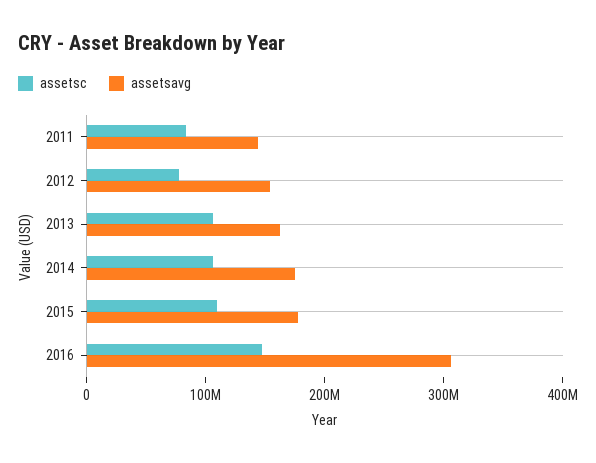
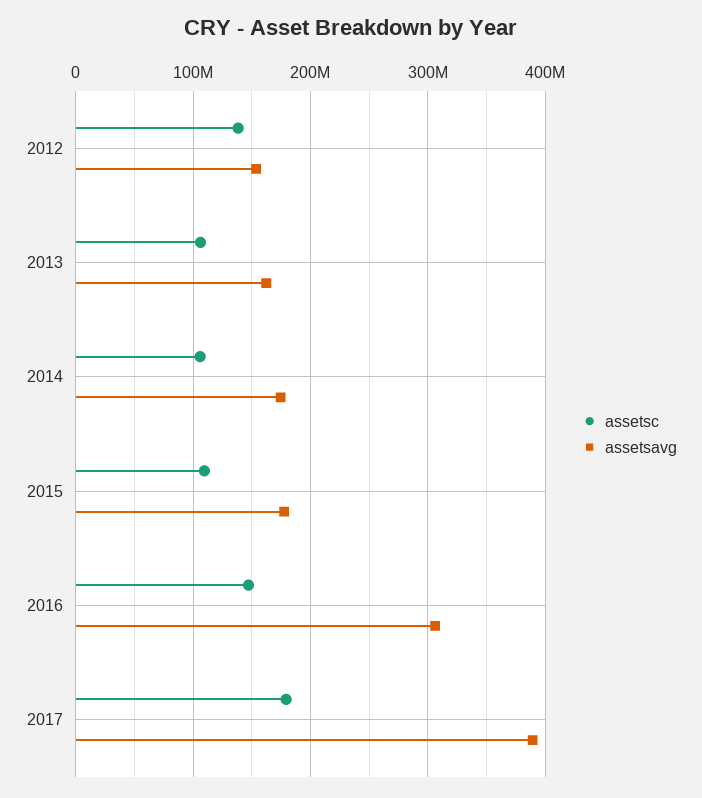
assetsc, 2011: 80000000 -> none
assetsavg, 2011: 140000000 -> none
assetsc, 2012: 80000000 -> 140000000
assetsc, 2017: none -> 180000000
assetsavg, 2017: none -> 390000000

